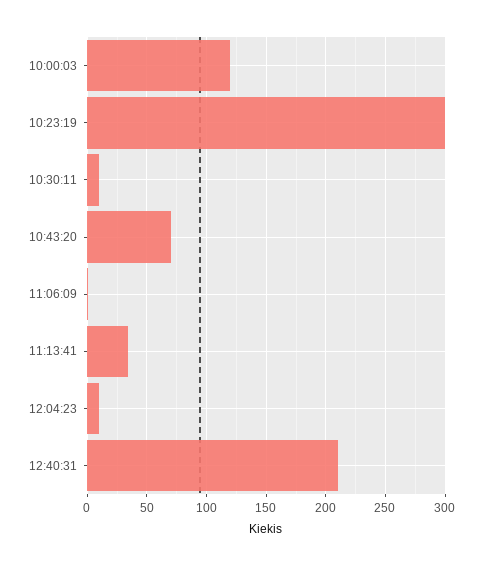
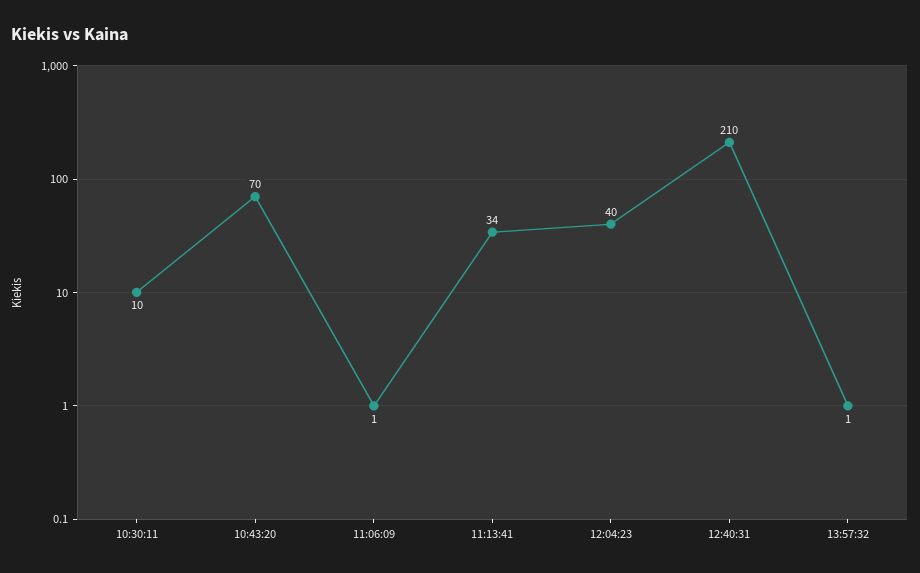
10:00:03: 120 -> none
10:23:19: 300 -> none
12:04:23: 10 -> 40
13:57:32: none -> 1

